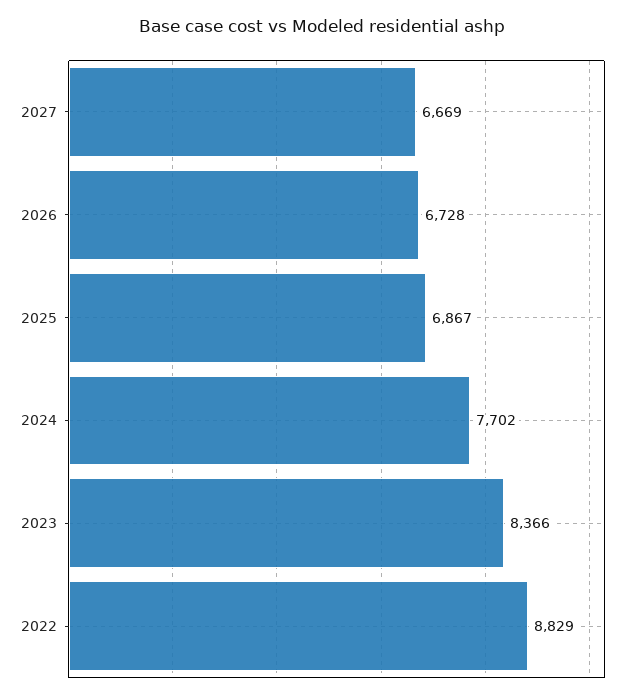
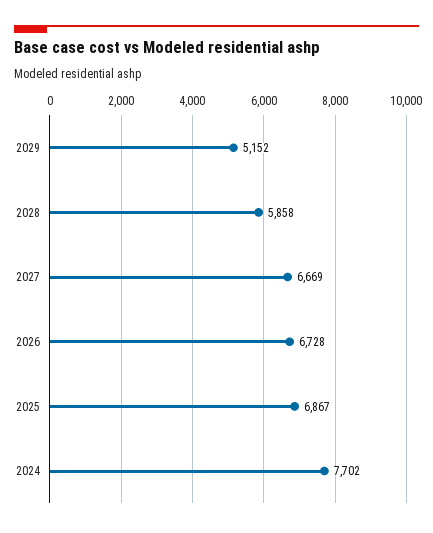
2023: 8366 -> none
2022: 8829 -> none
2029: none -> 5152
2028: none -> 5858

